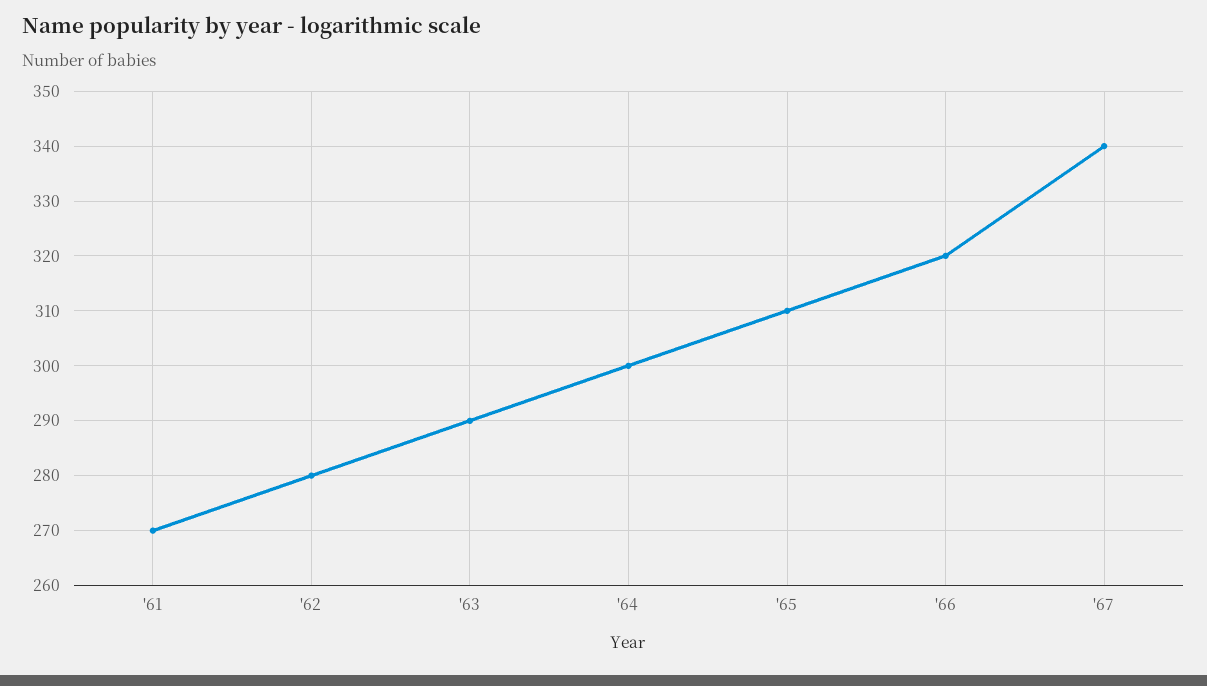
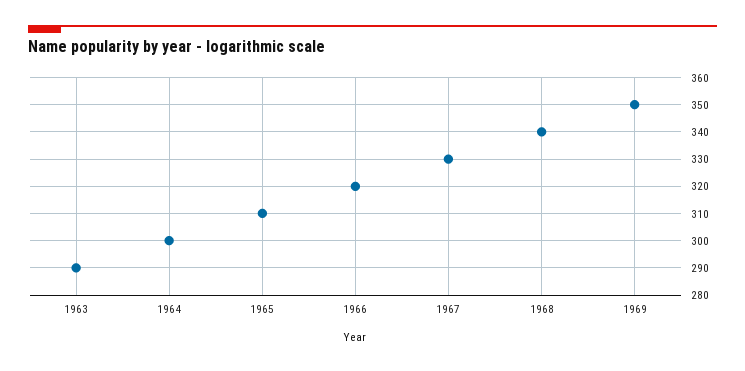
'61: 270 -> none
'62: 280 -> none
'67: 340 -> 330
1968: none -> 340
1969: none -> 350

